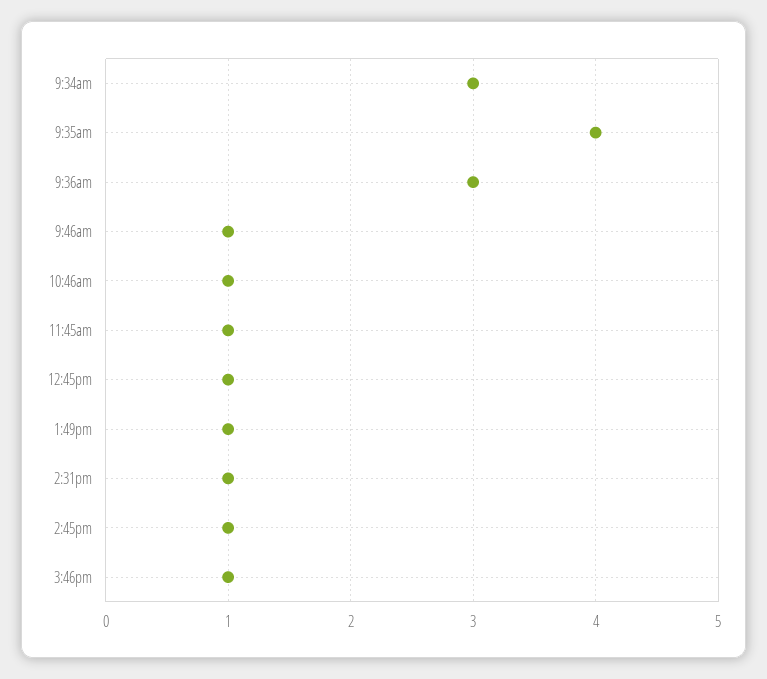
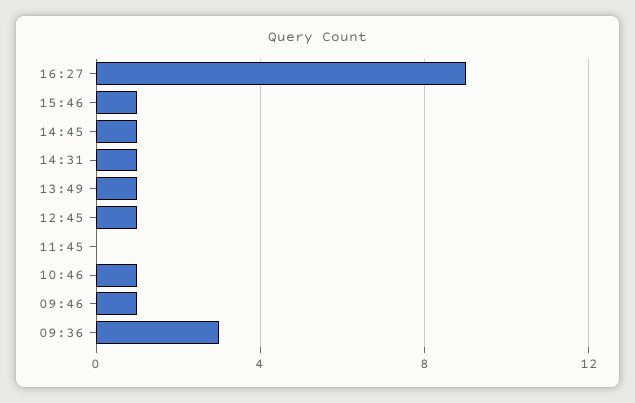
9:34am: 3 -> none
9:35am: 4 -> none
11:45am: 1 -> 0
16:27: none -> 9

